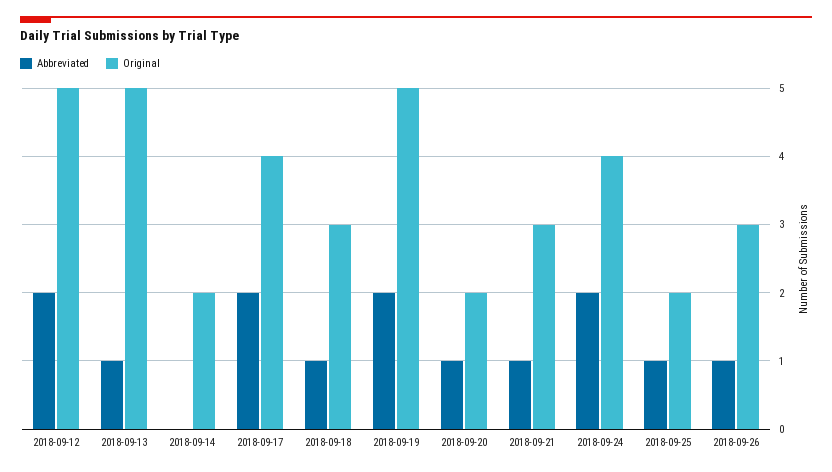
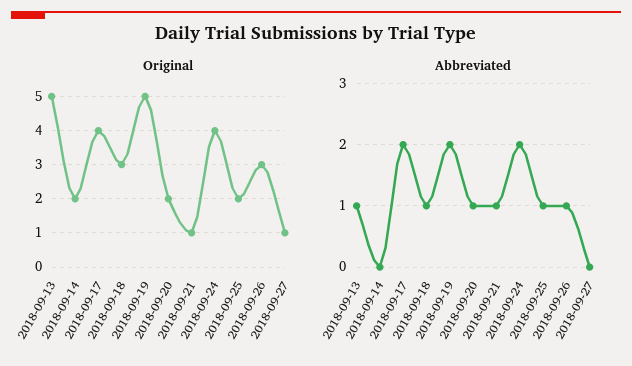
Abbreviated, 2018-09-12: 2 -> none
Original, 2018-09-12: 5 -> none
Original, 2018-09-21: 3 -> 1
Original, 2018-09-27: none -> 1
Abbreviated, 2018-09-27: none -> 0

